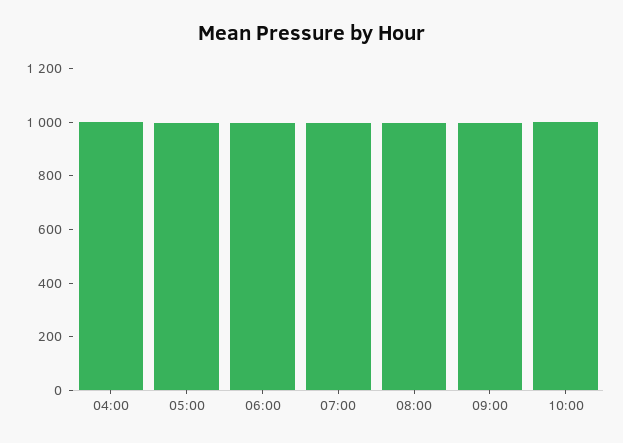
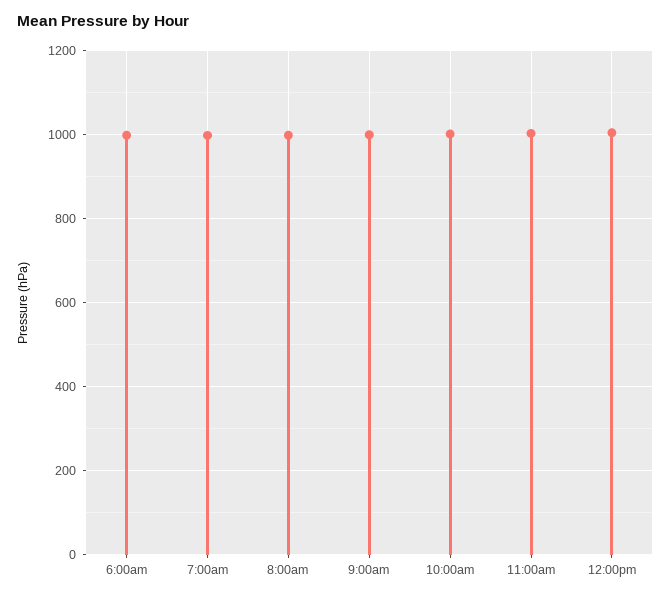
04:00: 1000 -> none
05:00: 1000 -> none
11:00am: none -> 1000
12:00pm: none -> 1000

